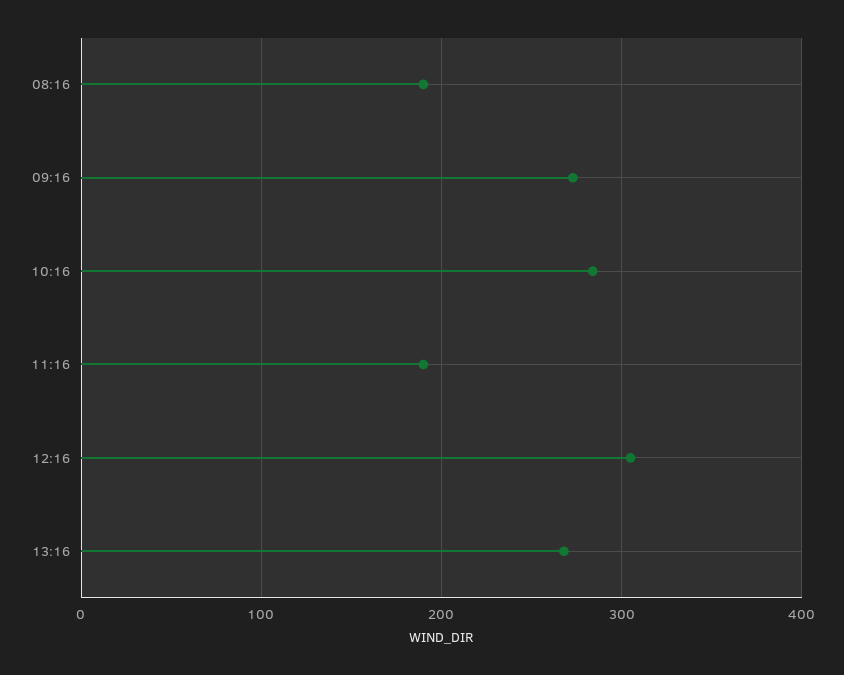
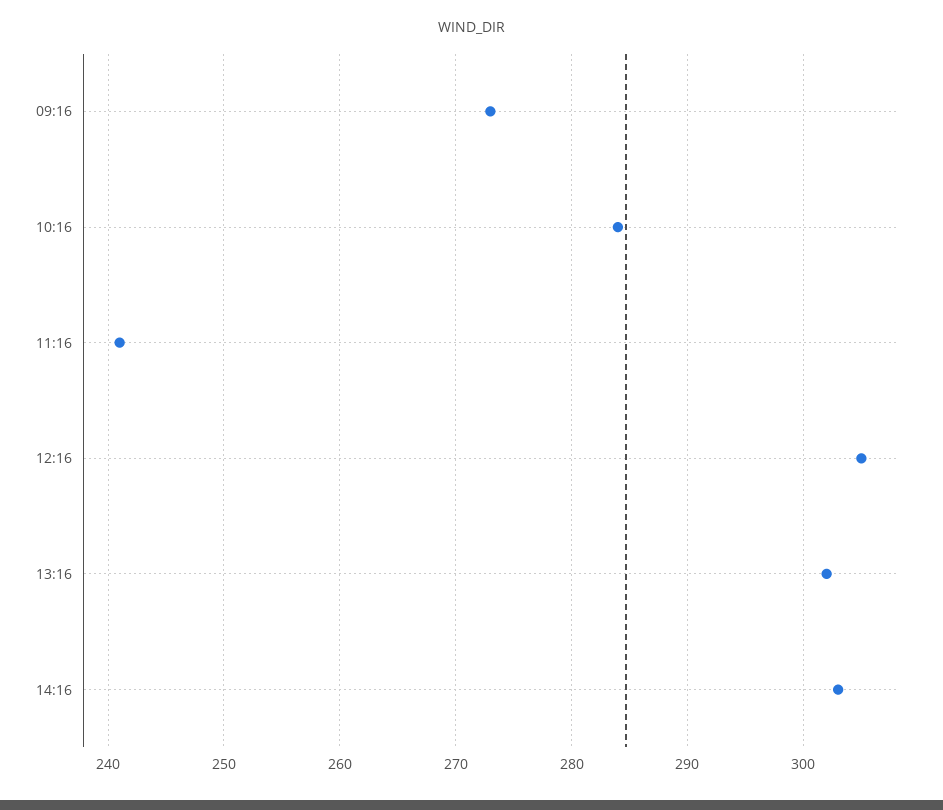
08:16: 190 -> none
11:16: 190 -> 241
13:16: 270 -> 302
14:16: none -> 303

